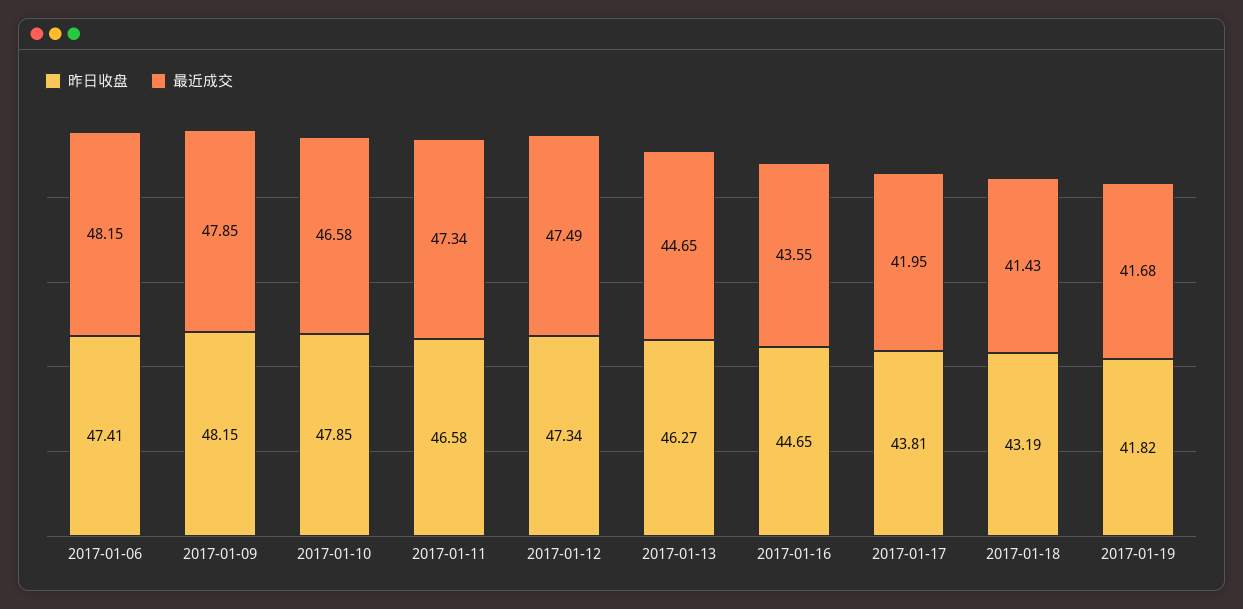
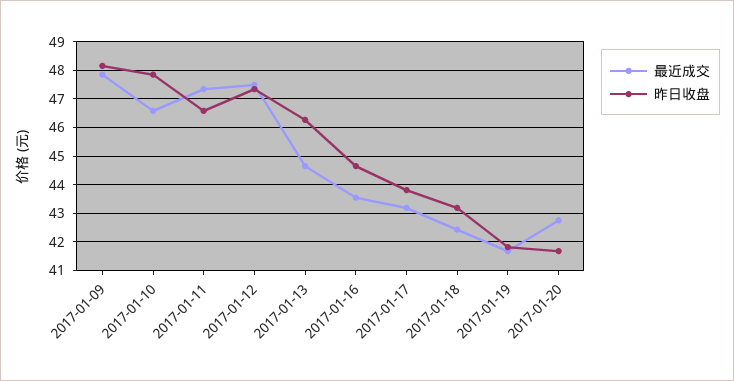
昨日收盘, 2017-01-06: 47.41 -> none
最近成交, 2017-01-06: 48.15 -> none
最近成交, 2017-01-17: 41.95 -> 43.25
最近成交, 2017-01-18: 41.43 -> 42.5
最近成交, 2017-01-20: none -> 42.75
昨日收盘, 2017-01-20: none -> 41.75

